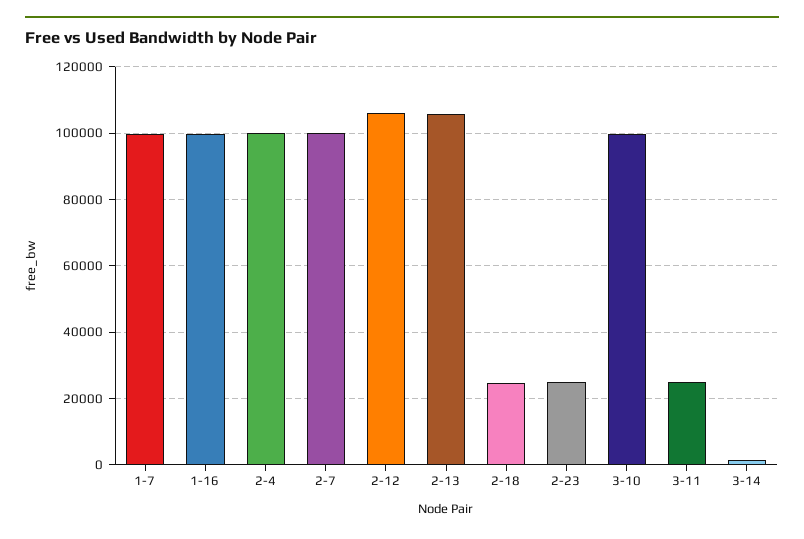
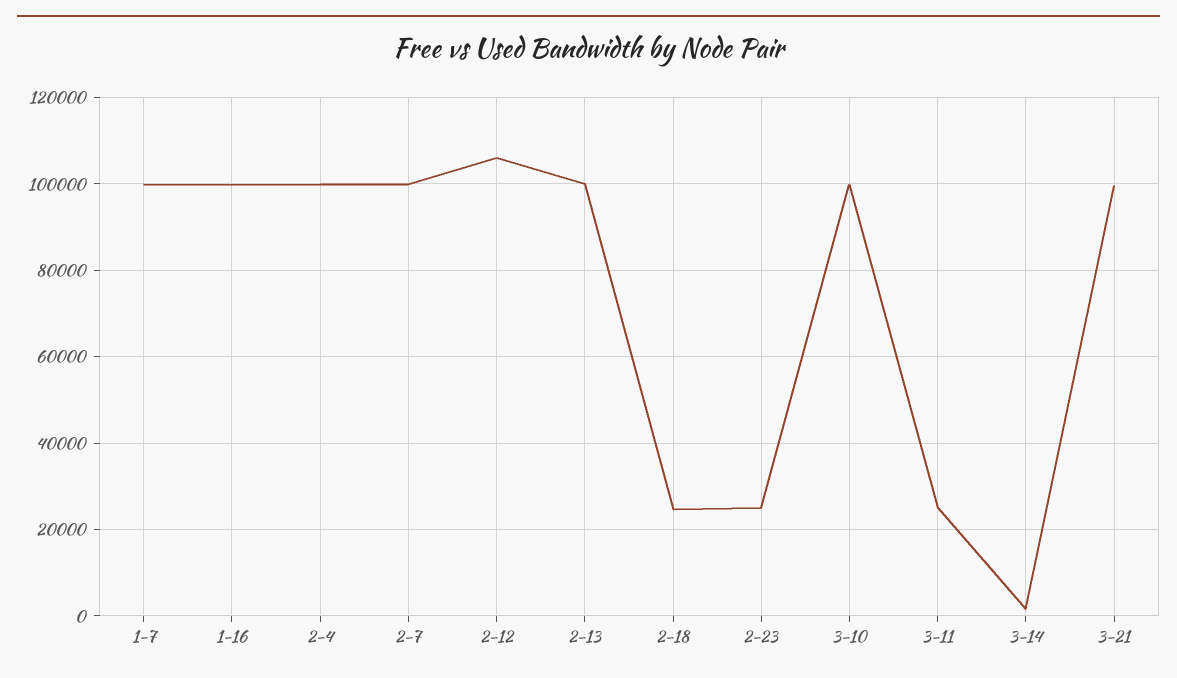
2-13: 106000 -> 100000
3-21: none -> 100000

